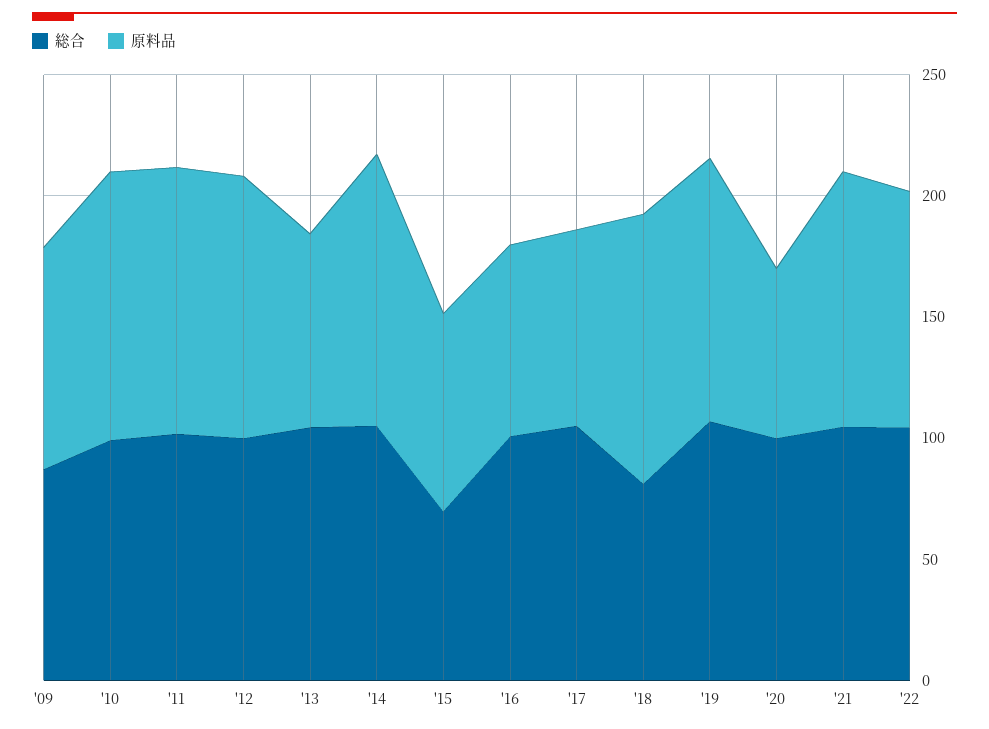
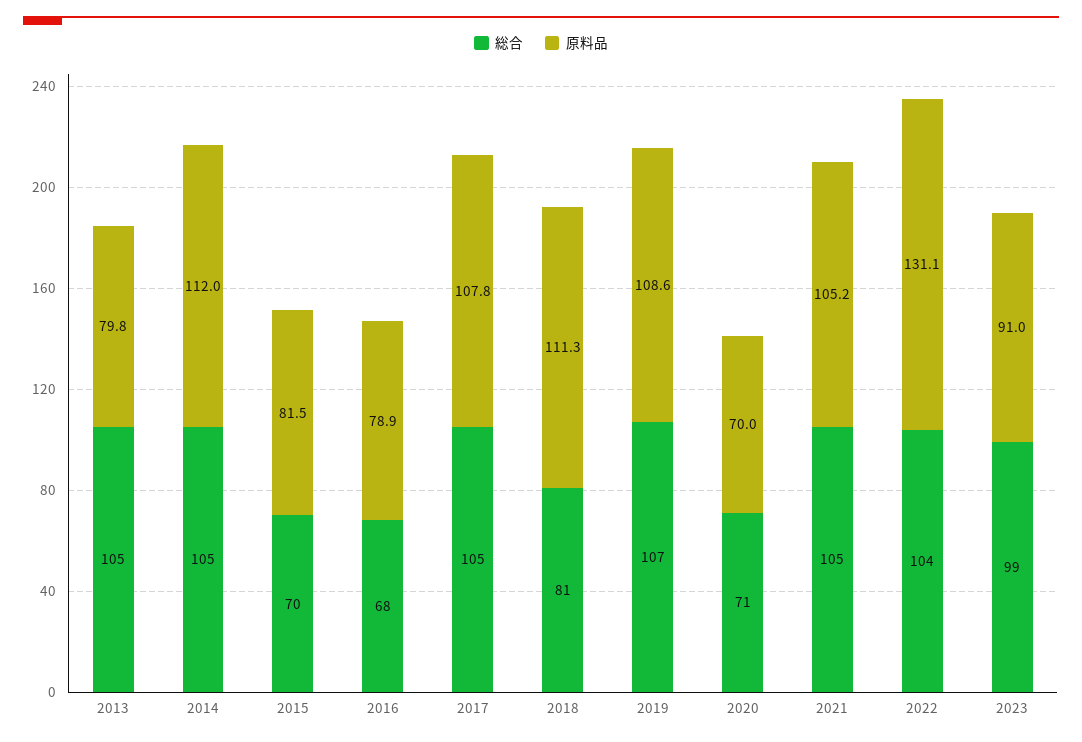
総合, '09: 90 -> none
原料品, '09: 90 -> none
総合, '10: 100 -> none
原料品, '10: 110 -> none
総合, '11: 100 -> none
原料品, '11: 110 -> none
総合, '12: 100 -> none
原料品, '12: 110 -> none
総合, '16: 100 -> 68
原料品, '17: 80 -> 107.8
総合, '20: 100 -> 71
原料品, '22: 100 -> 131.1
総合, 2023: none -> 99
原料品, 2023: none -> 91

